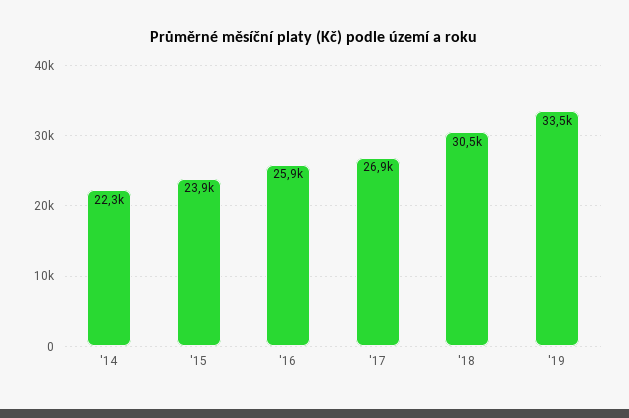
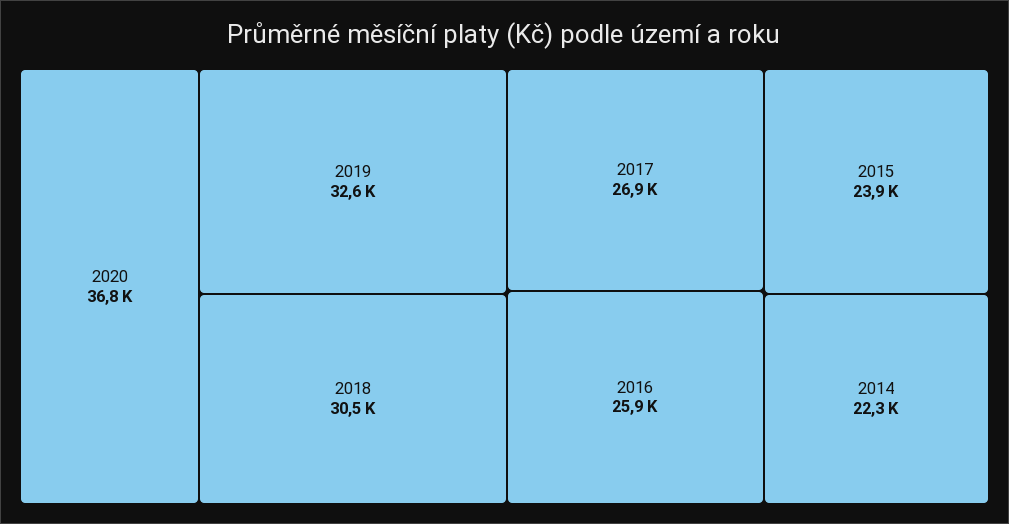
'19: 33500 -> 32600
2020: none -> 36800

